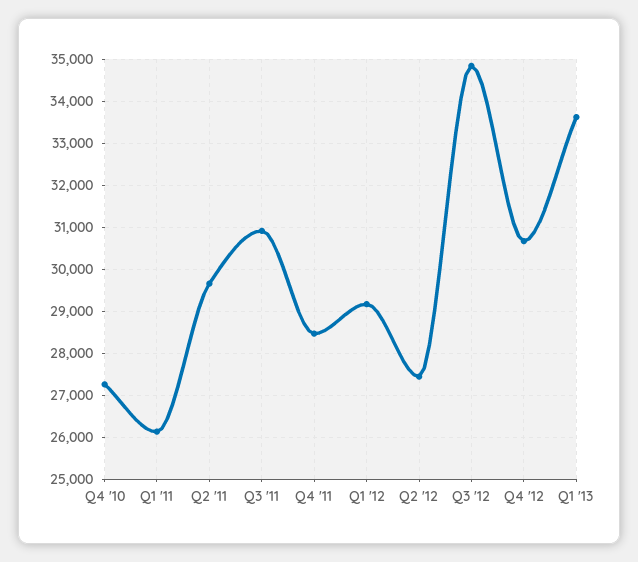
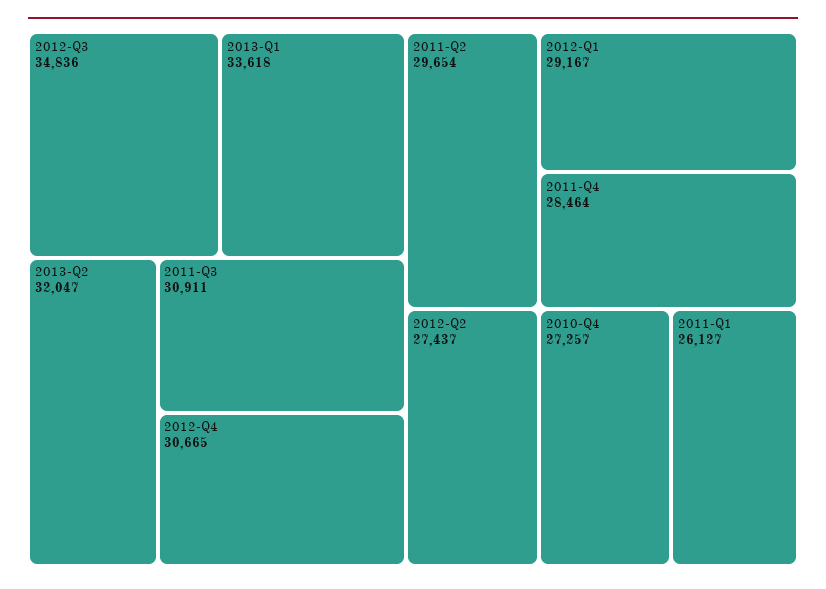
2013-Q2: none -> 32047

